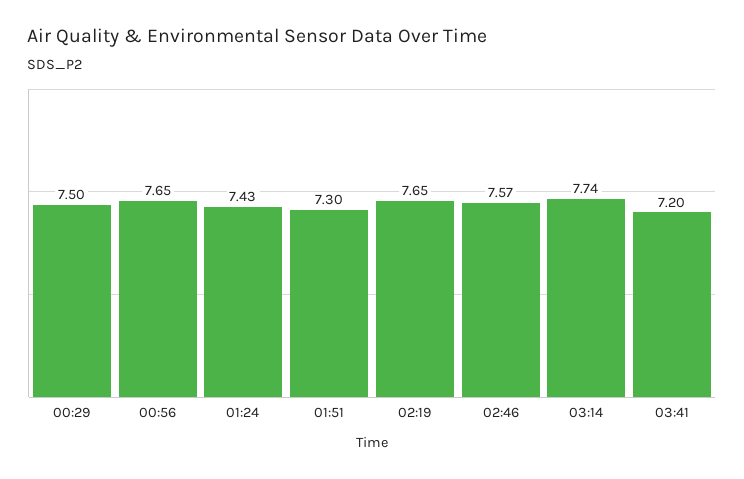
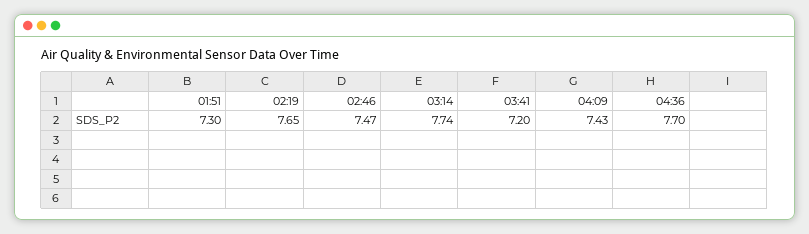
00:29: 7.5 -> none
00:56: 7.65 -> none
01:24: 7.43 -> none
02:46: 7.57 -> 7.47
04:09: none -> 7.43
04:36: none -> 7.7

